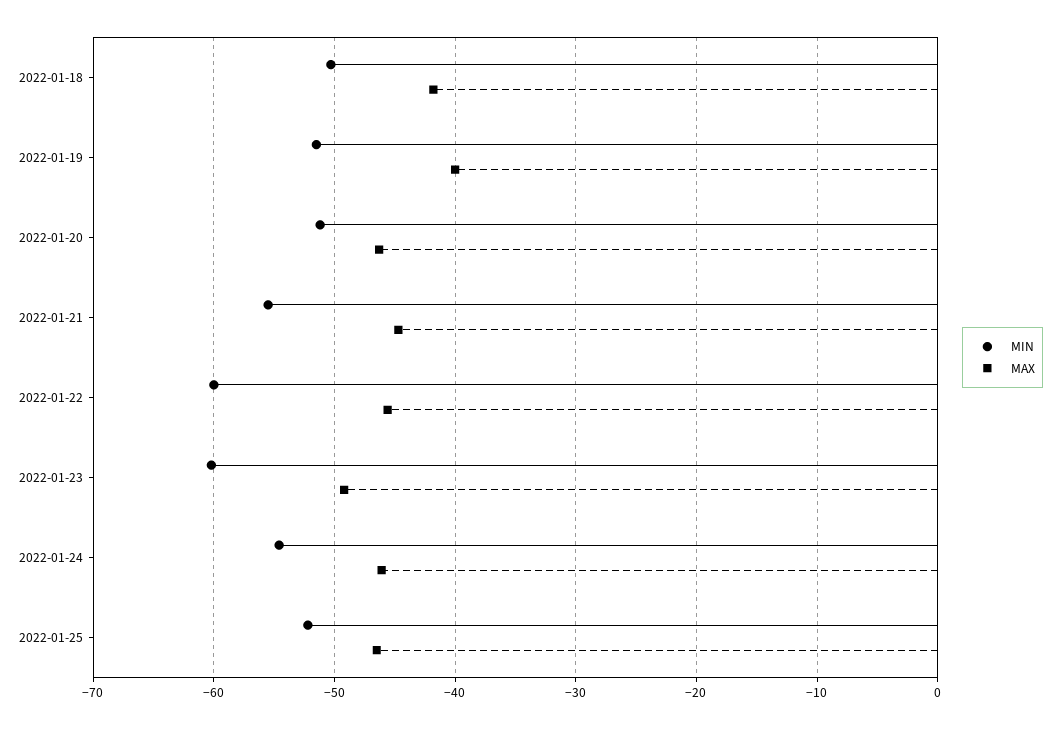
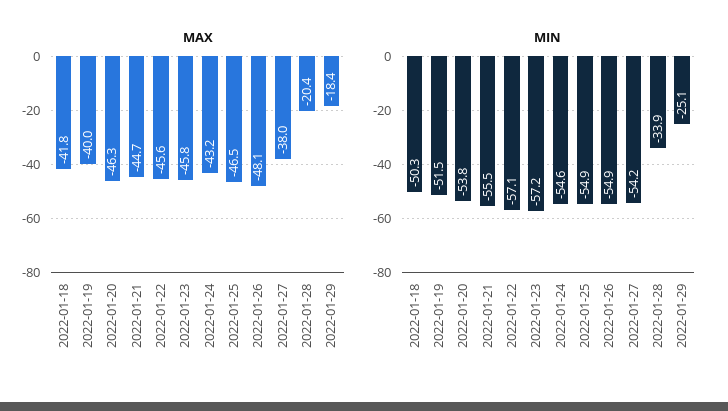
MIN, 2022-01-20: -51 -> -53.8
MIN, 2022-01-22: -60 -> -57.1
MIN, 2022-01-23: -60 -> -57.2
MAX, 2022-01-23: -49 -> -45.8
MAX, 2022-01-24: -46 -> -43.2
MIN, 2022-01-25: -52 -> -54.9
MAX, 2022-01-26: none -> -48.1
MAX, 2022-01-27: none -> -38
MAX, 2022-01-28: none -> -20.4
MAX, 2022-01-29: none -> -18.4
MIN, 2022-01-26: none -> -54.9
MIN, 2022-01-27: none -> -54.2
MIN, 2022-01-28: none -> -33.9
MIN, 2022-01-29: none -> -25.1

